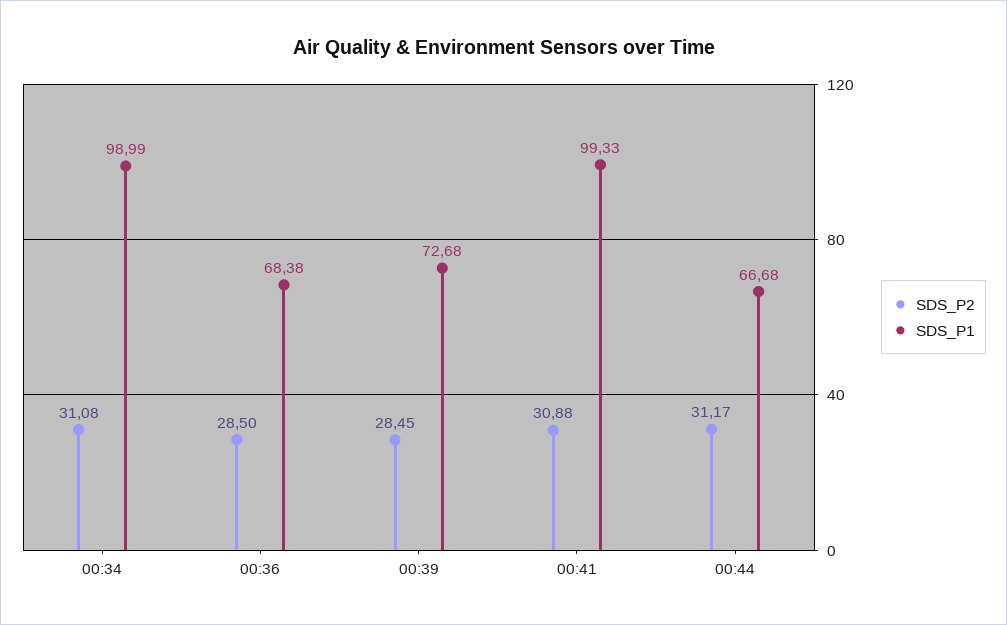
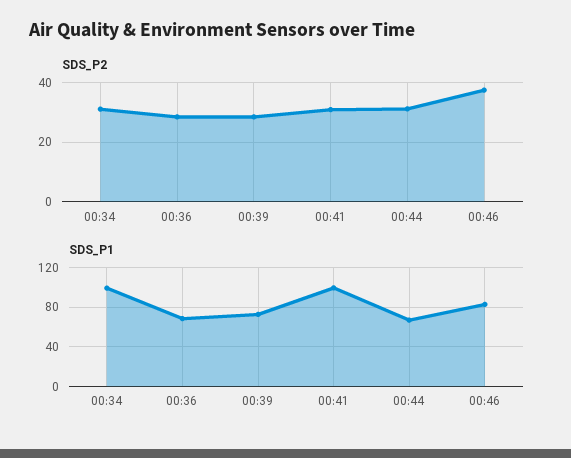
SDS_P2, 00:46: none -> 37.5
SDS_P1, 00:46: none -> 80

